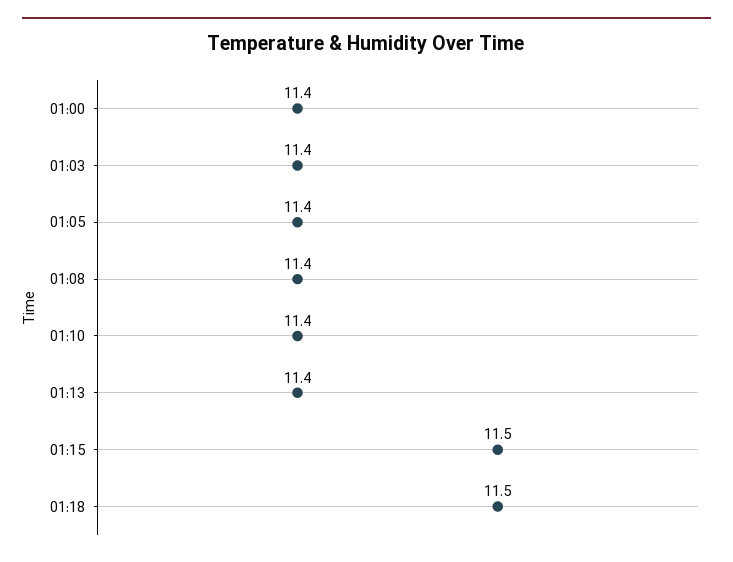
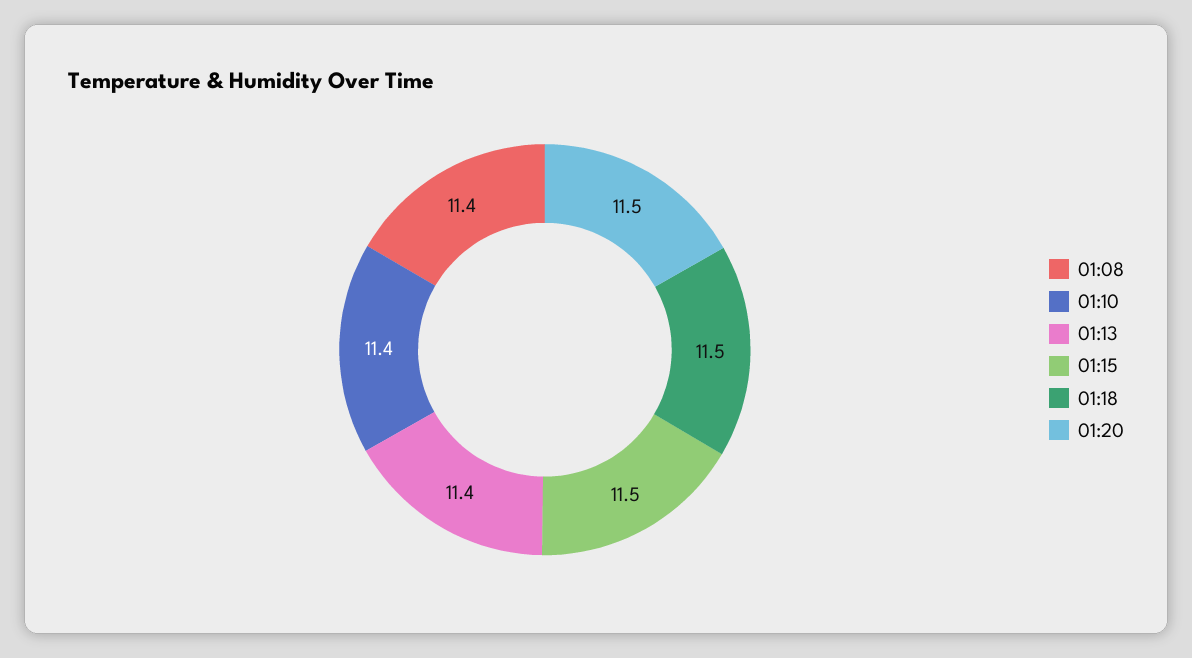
01:00: 11.4 -> none
01:03: 11.4 -> none
01:05: 11.4 -> none
01:20: none -> 11.5

